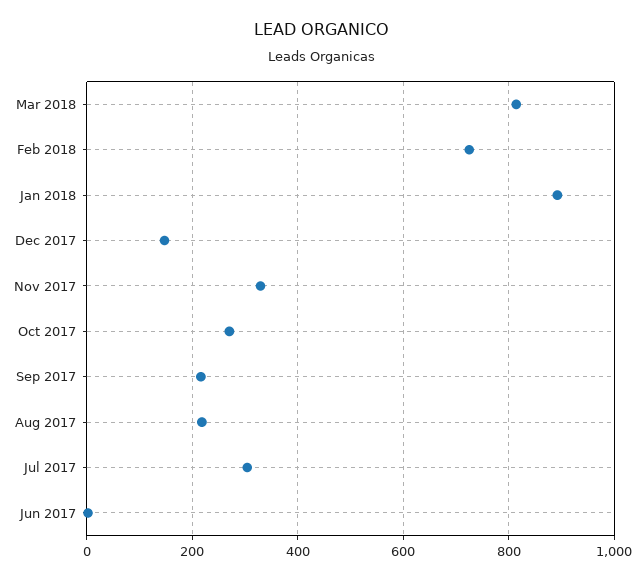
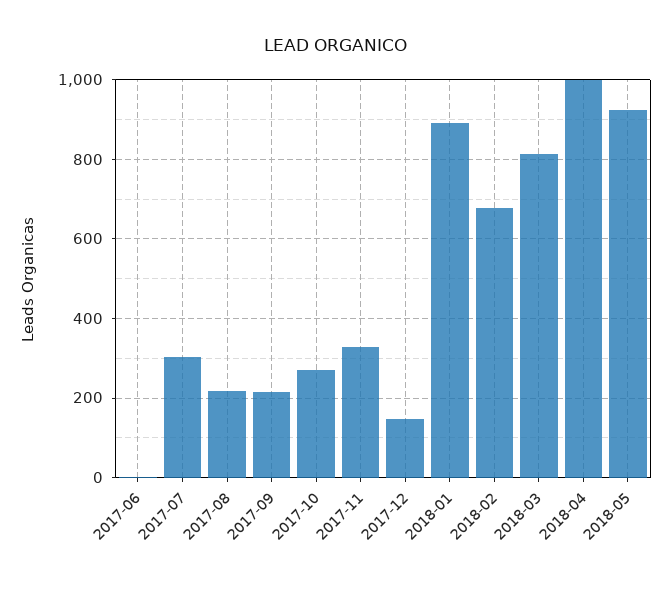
Feb 2018: 720 -> 680
2018-04: none -> 1000
2018-05: none -> 920

